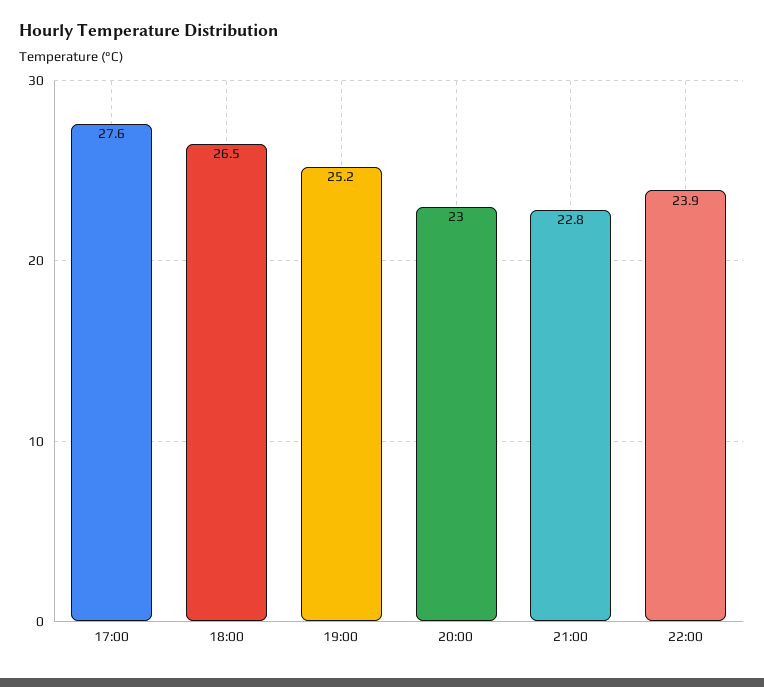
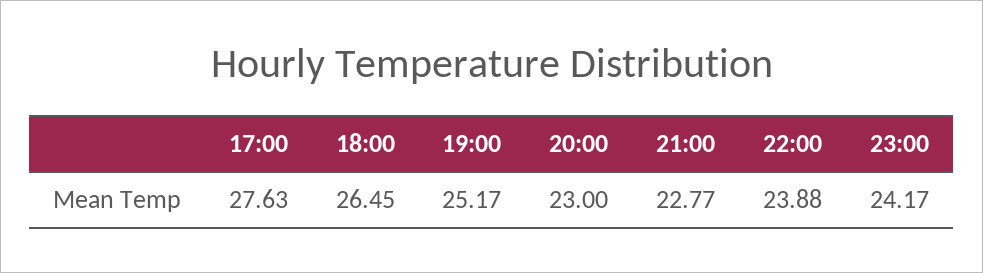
23:00: none -> 24.17

